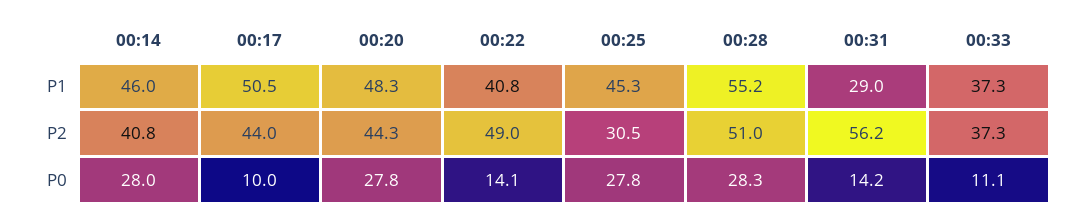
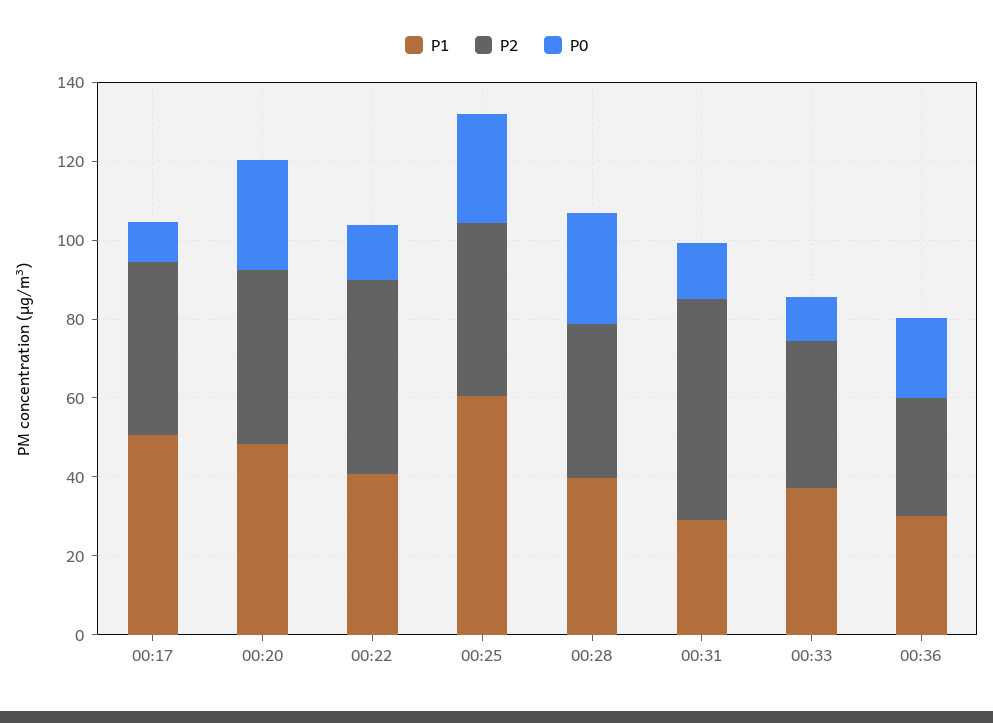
P1, 00:14: 46 -> none
P1, 00:25: 45.3 -> 60
P1, 00:28: 55.2 -> 40
P2, 00:14: 40.8 -> none
P2, 00:25: 30.5 -> 45
P2, 00:28: 51 -> 40
P0, 00:14: 28 -> none
P1, 00:36: none -> 30
P2, 00:36: none -> 30
P0, 00:36: none -> 20

